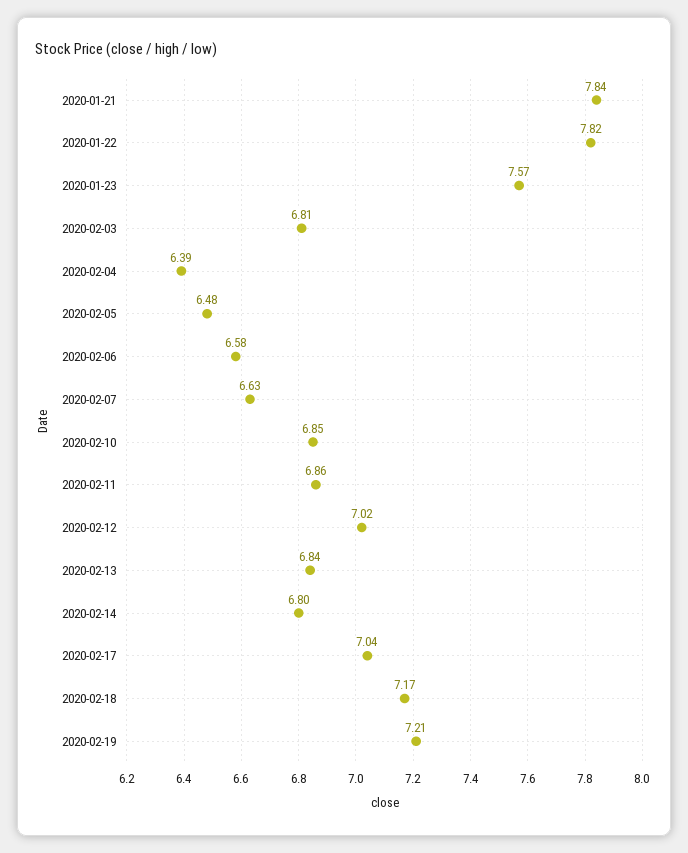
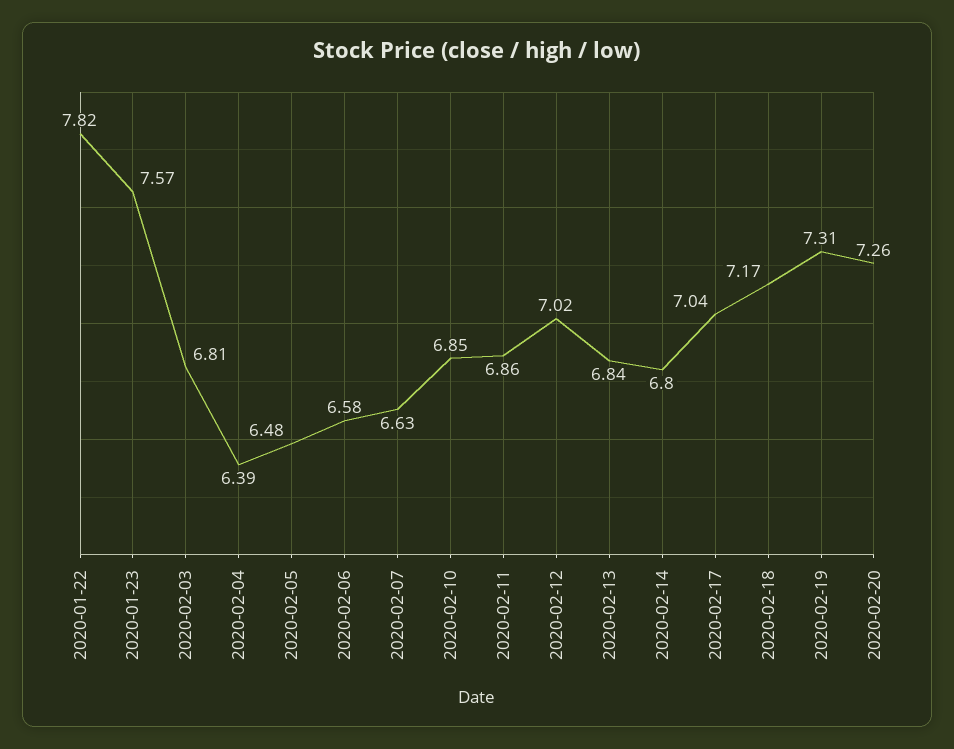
2020-01-21: 7.84 -> none
2020-02-19: 7.21 -> 7.31
2020-02-20: none -> 7.26

